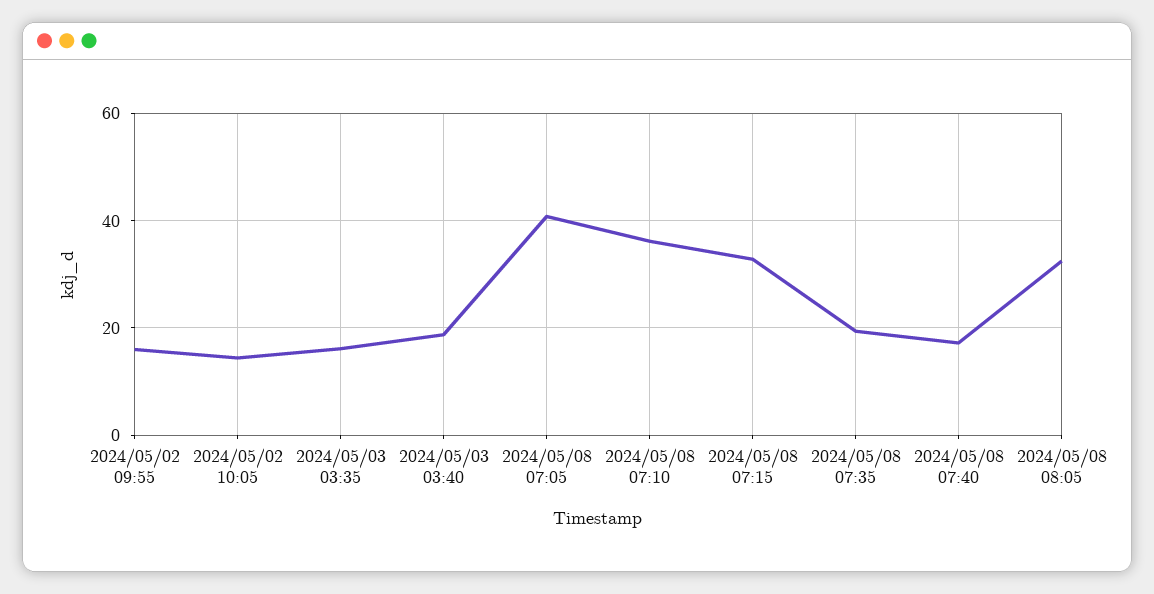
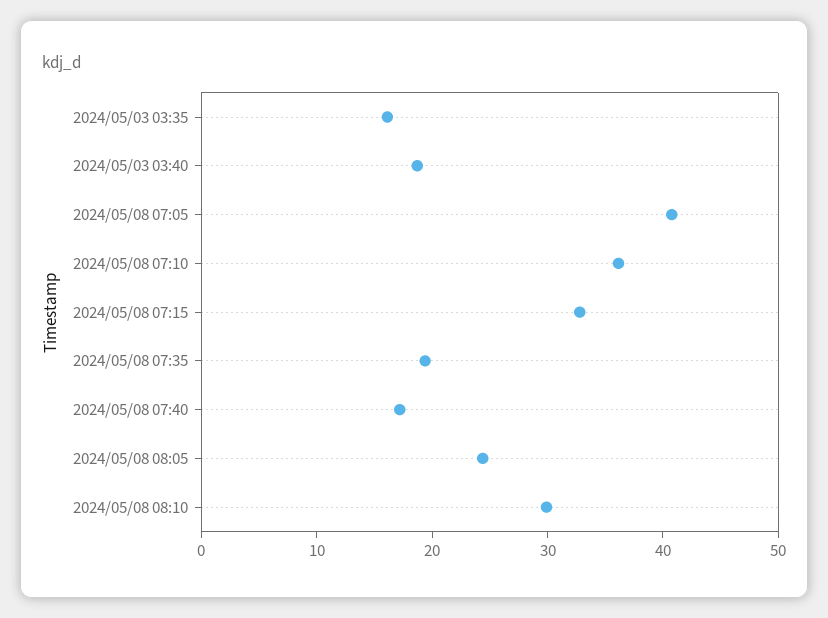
2024/05/02 09:55: 16 -> none
2024/05/02 10:05: 14 -> none
2024/05/08 08:05: 32 -> 24
2024/05/08 08:10: none -> 30

